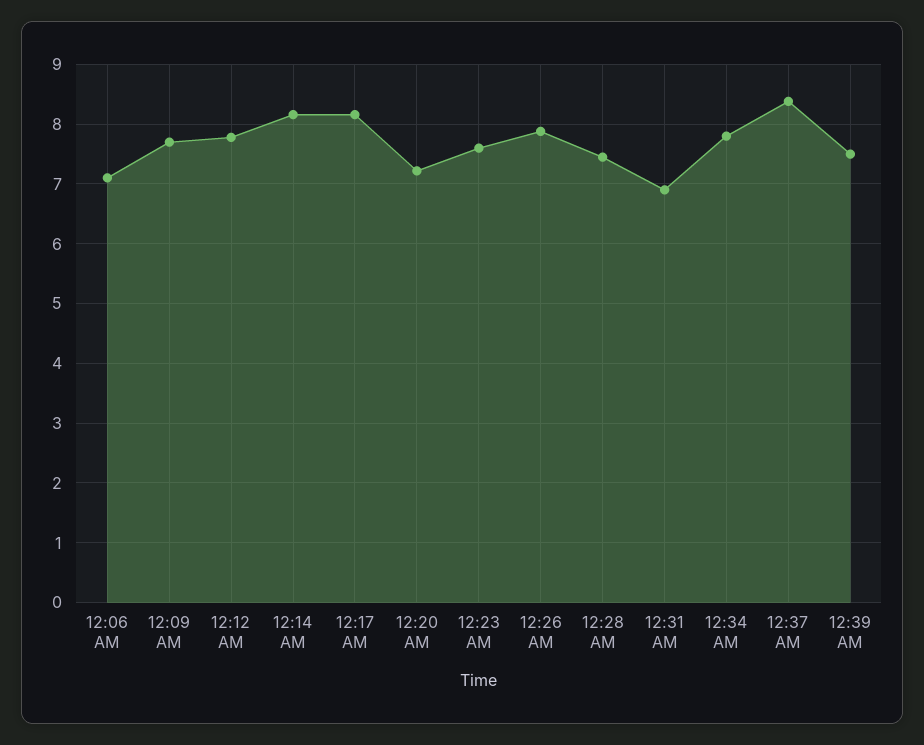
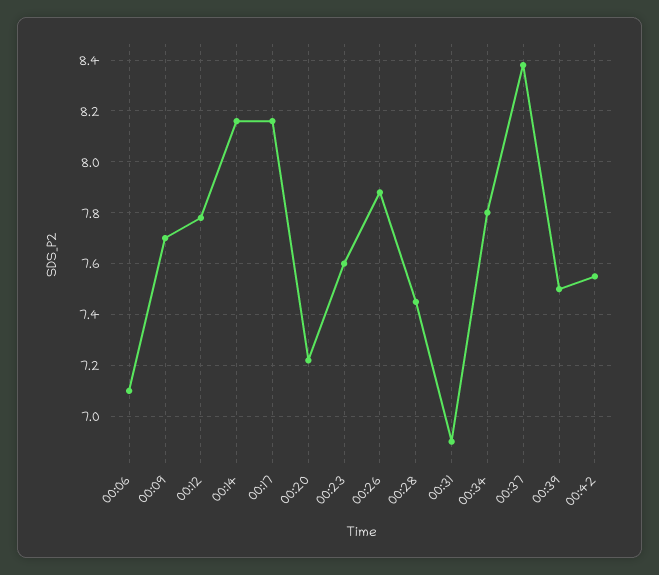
00:42: none -> 7.55

